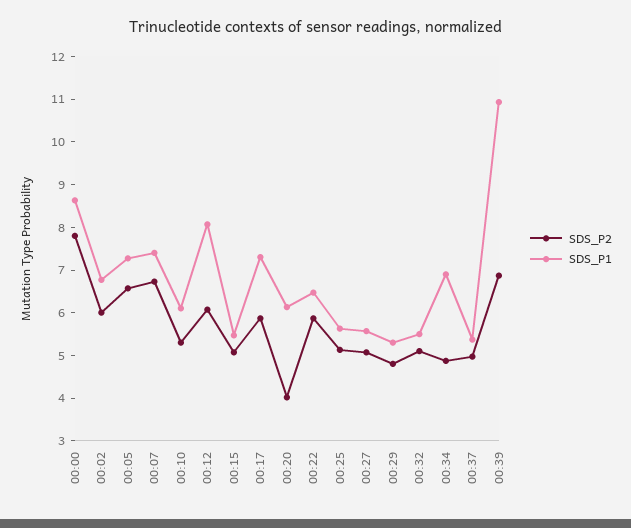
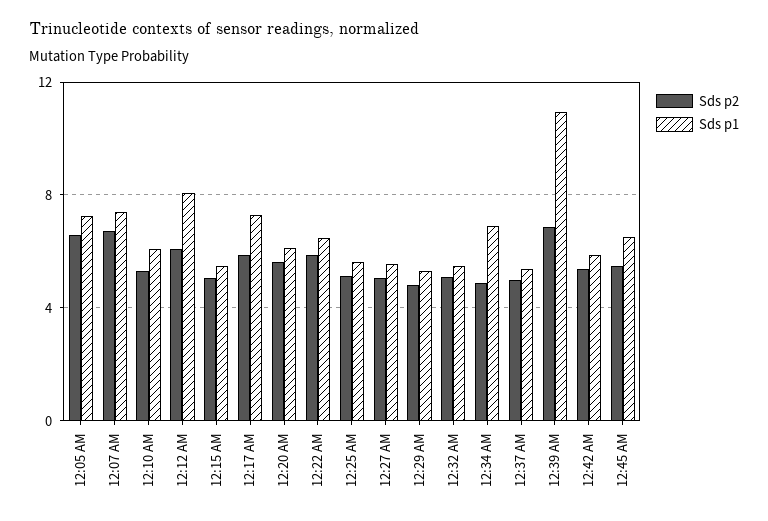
SDS_P2, 00:00: 7.8 -> none
SDS_P1, 00:00: 8.6 -> none
SDS_P2, 00:02: 6 -> none
SDS_P1, 00:02: 6.8 -> none
SDS_P2, 00:20: 4 -> 5.5
SDS_P2, 12:42 AM: none -> 5.5
SDS_P1, 12:42 AM: none -> 6
SDS_P2, 12:45 AM: none -> 5.5
SDS_P1, 12:45 AM: none -> 6.5

